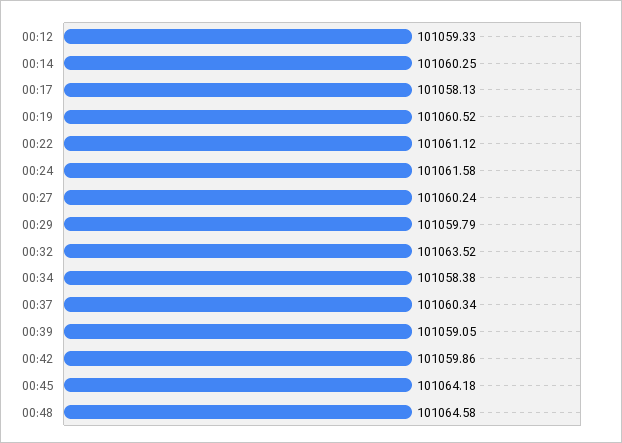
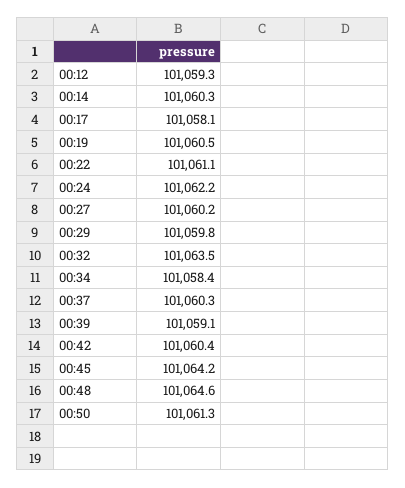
00:24: 101061.58 -> 101062.2
00:42: 101059.86 -> 101060.4
00:50: none -> 101061.3

